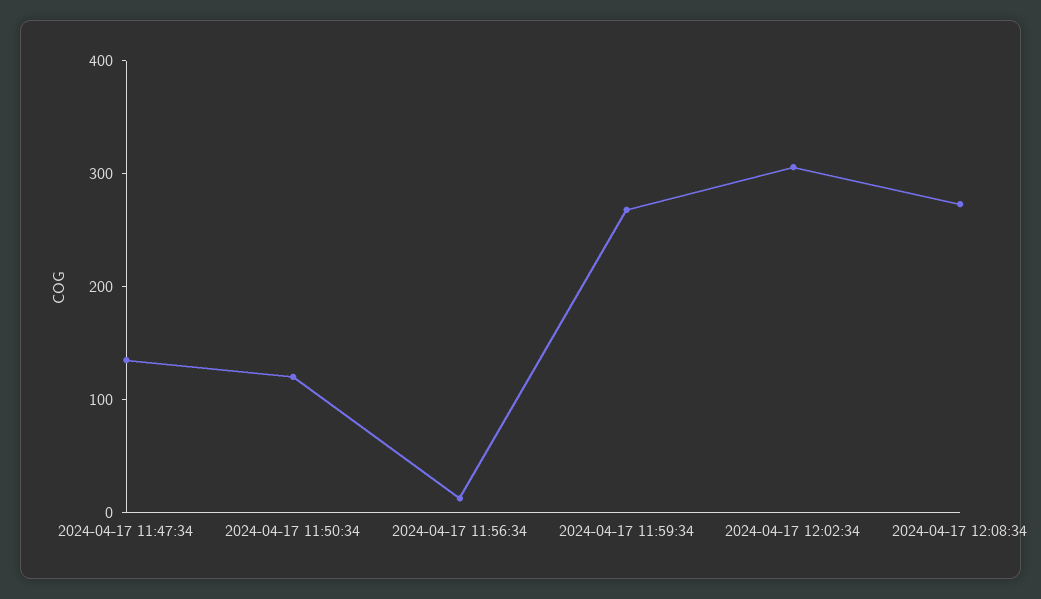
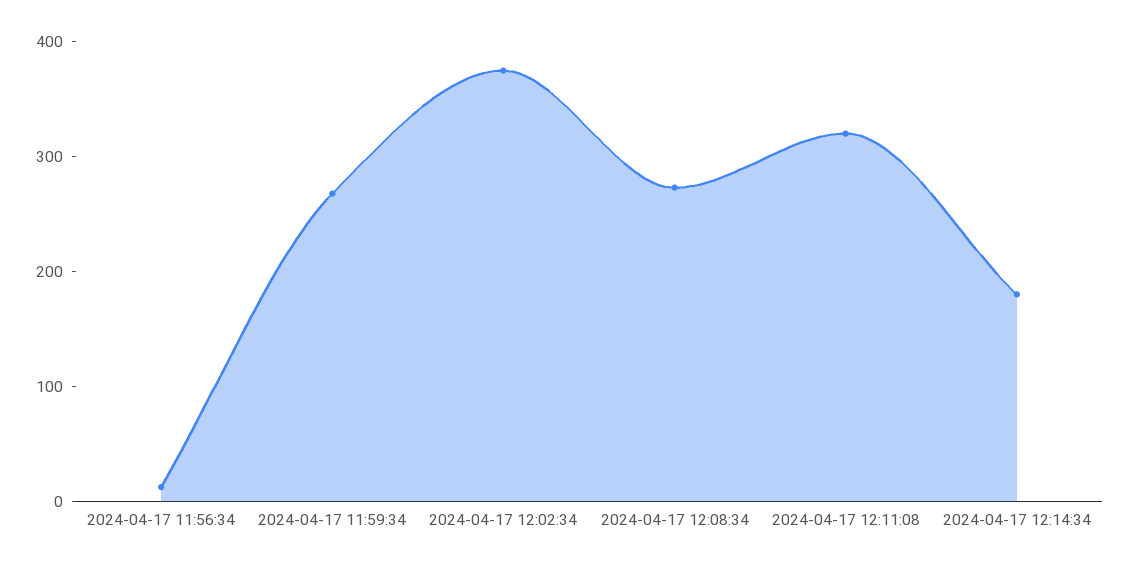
2024-04-17 11:47:34: 140 -> none
2024-04-17 11:50:34: 120 -> none
2024-04-17 12:02:34: 300 -> 380
2024-04-17 12:11:08: none -> 320
2024-04-17 12:14:34: none -> 180

